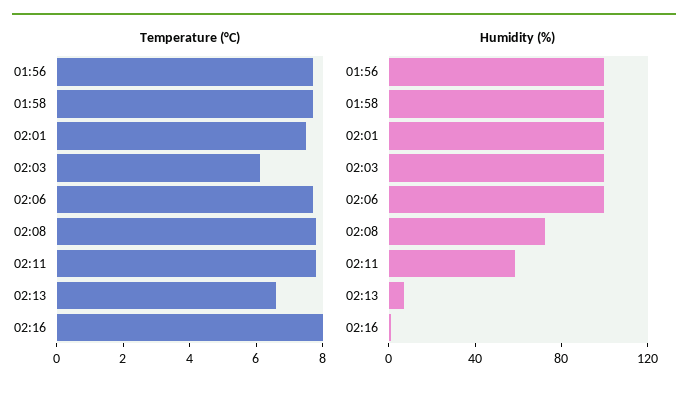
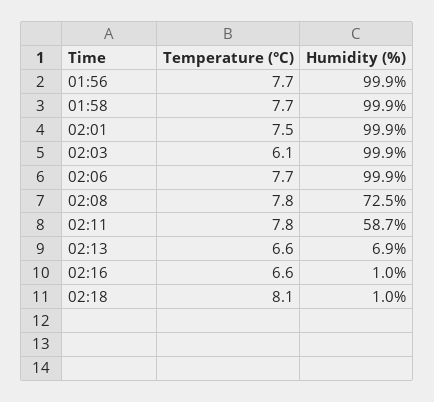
Temperature (°C), 02:16: 8 -> 6.6
Temperature (°C), 02:18: none -> 8.1
Humidity (%), 02:18: none -> 1

